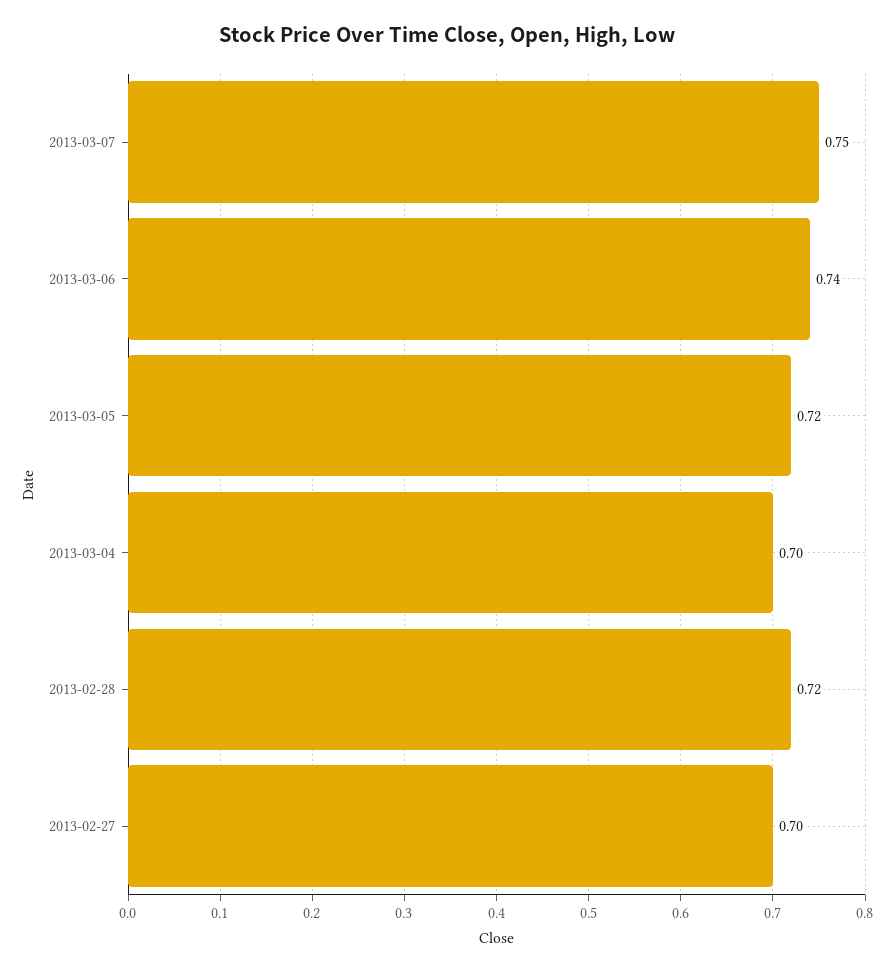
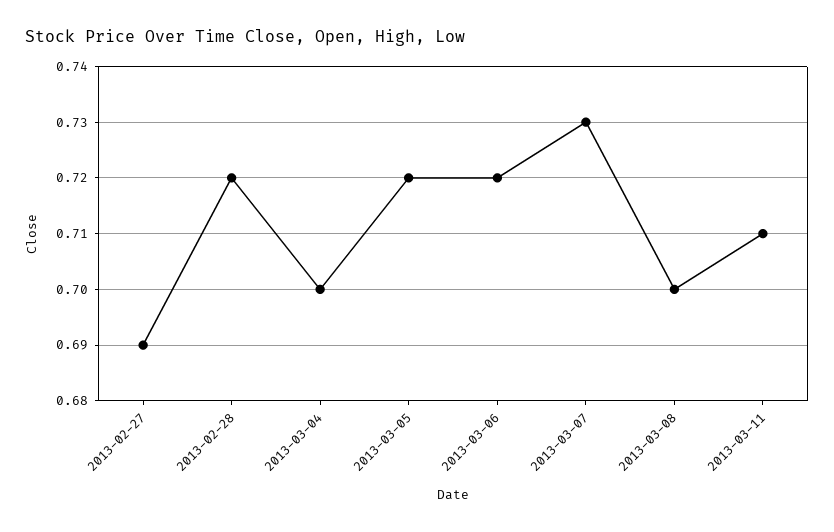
2013-03-07: 0.75 -> 0.73
2013-03-06: 0.74 -> 0.72
2013-02-27: 0.7 -> 0.69
2013-03-08: none -> 0.7
2013-03-11: none -> 0.71

